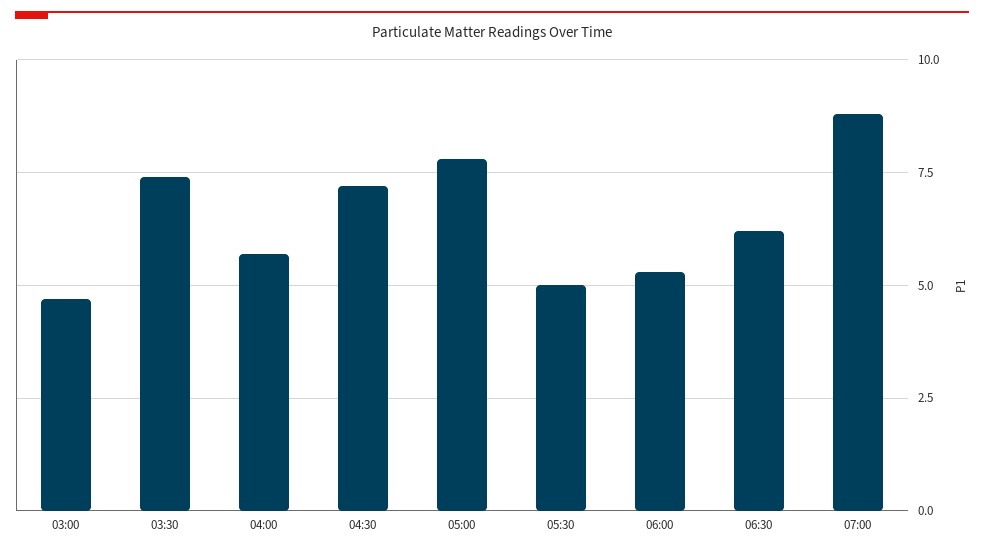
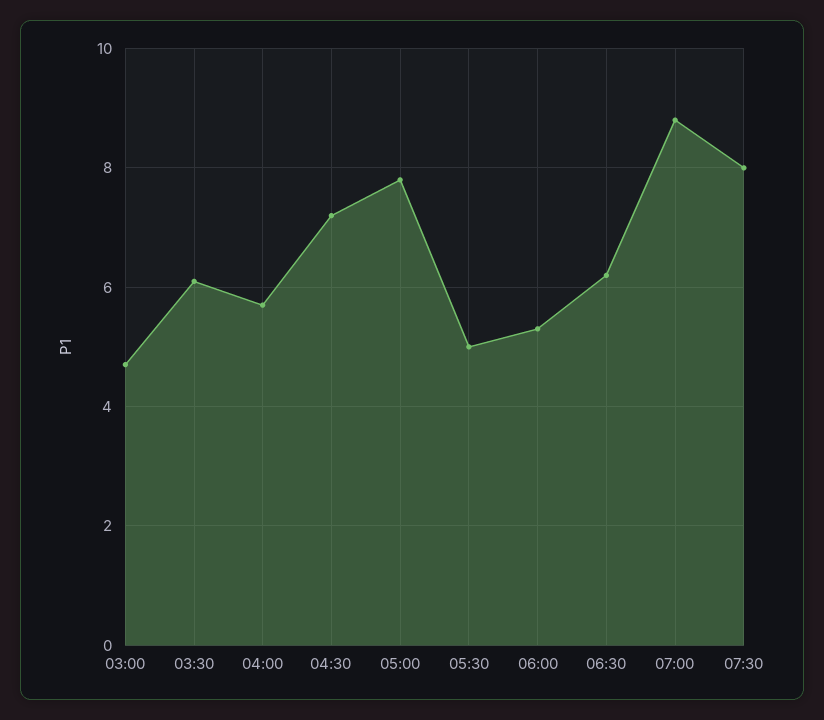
03:30: 7.5 -> 6
07:30: none -> 8

